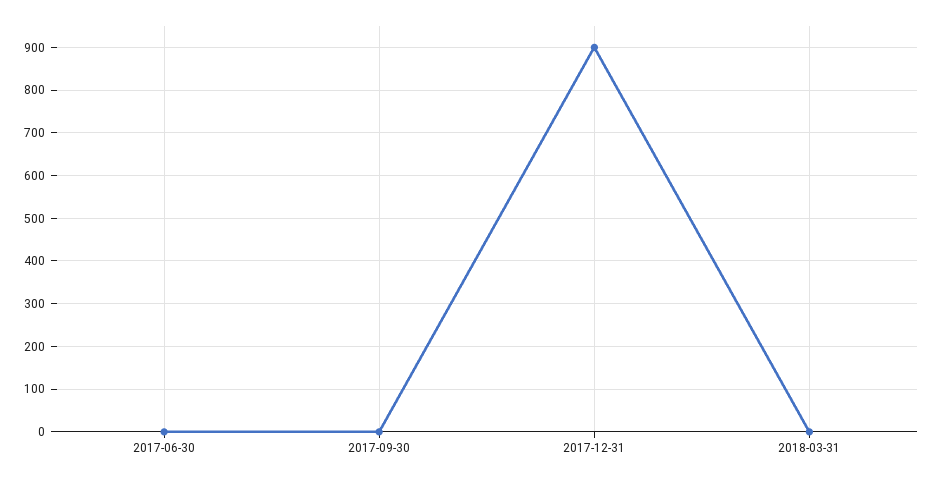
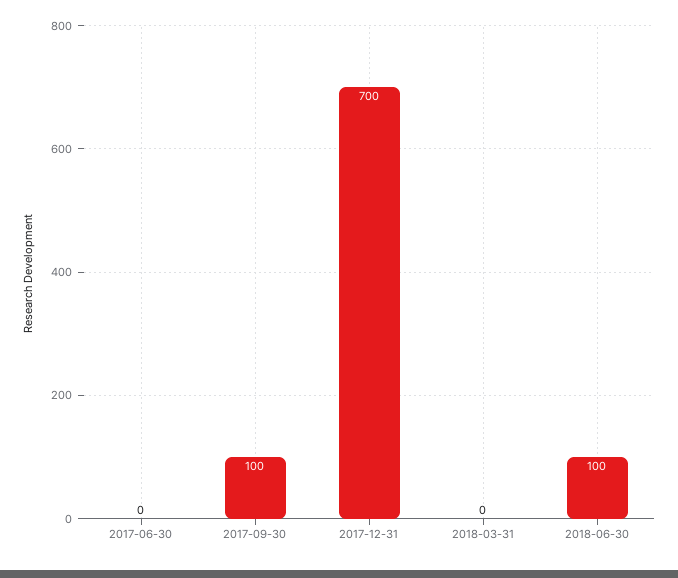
2017-09-30: 0 -> 100
2017-12-31: 900 -> 700
2018-06-30: none -> 100

